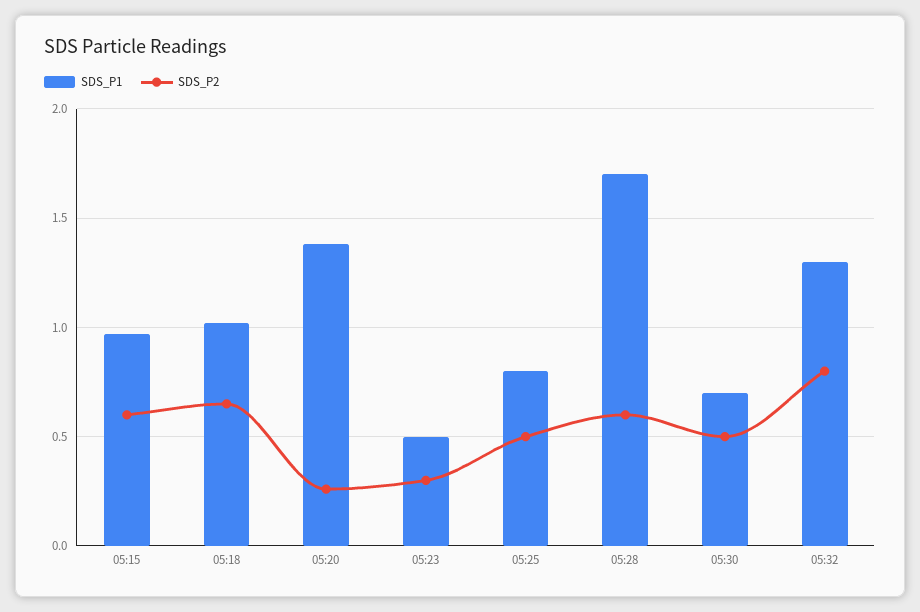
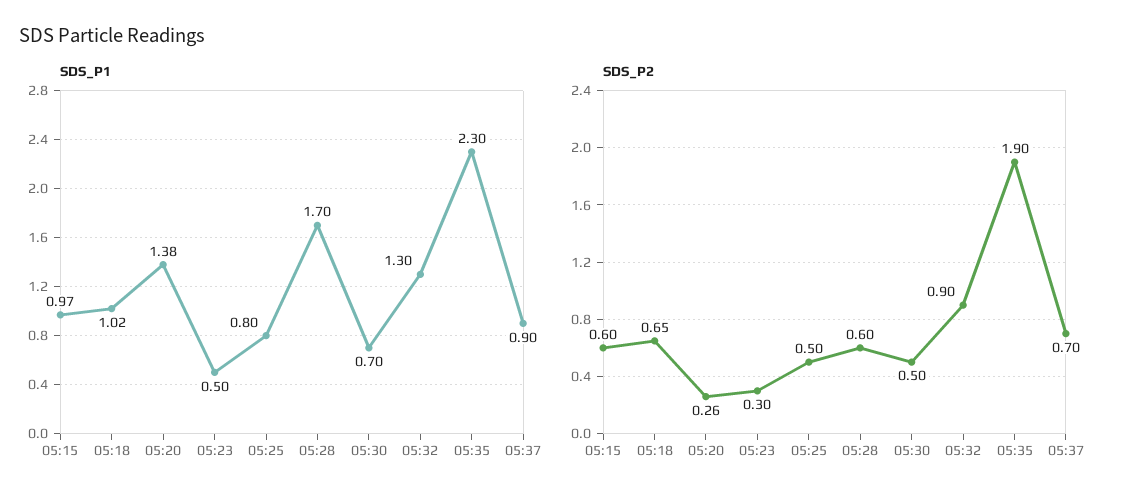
SDS_P2, 05:32: 0.8 -> 0.9
SDS_P1, 05:35: none -> 2.3
SDS_P1, 05:37: none -> 0.9
SDS_P2, 05:35: none -> 1.9
SDS_P2, 05:37: none -> 0.7

